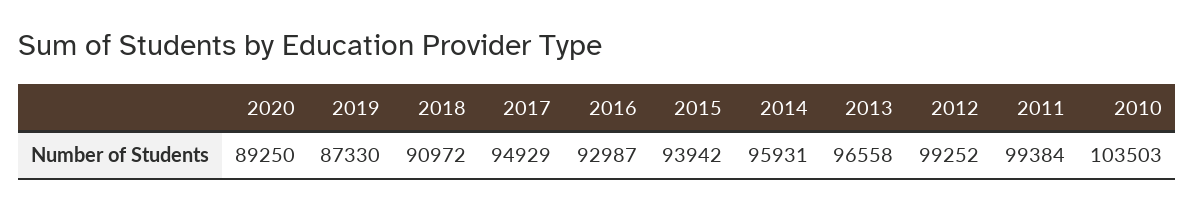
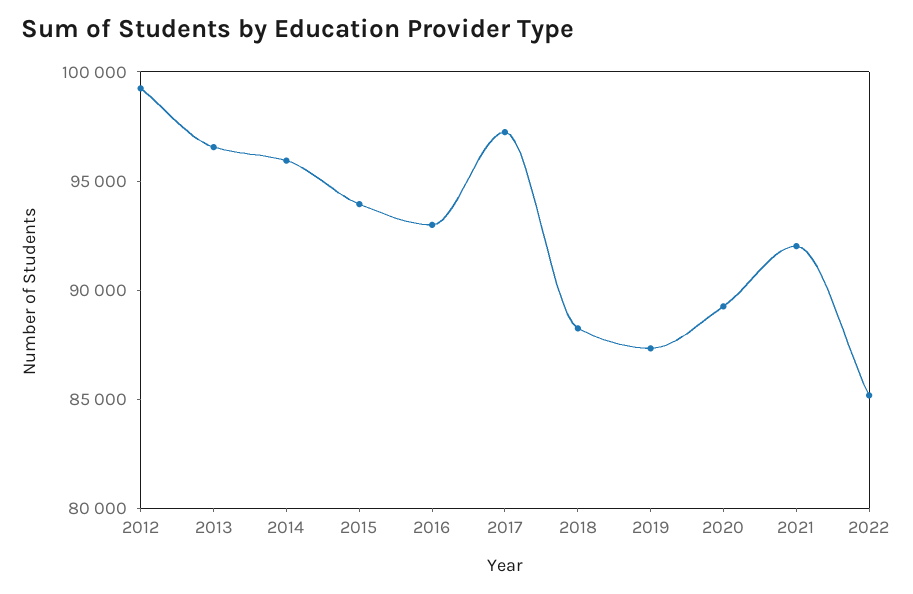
2018: 90972 -> 88000
2017: 94929 -> 97000
2011: 99384 -> none
2010: 103503 -> none
2021: none -> 92000
2022: none -> 85000

